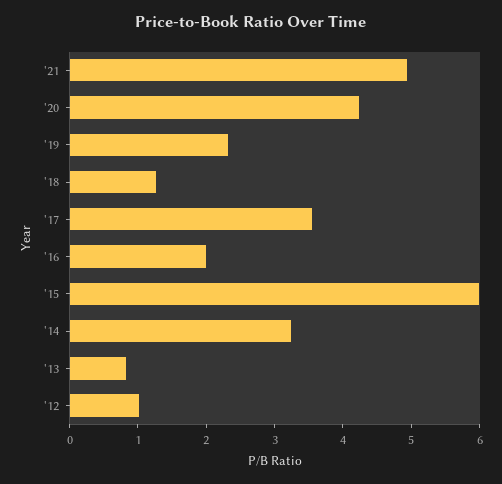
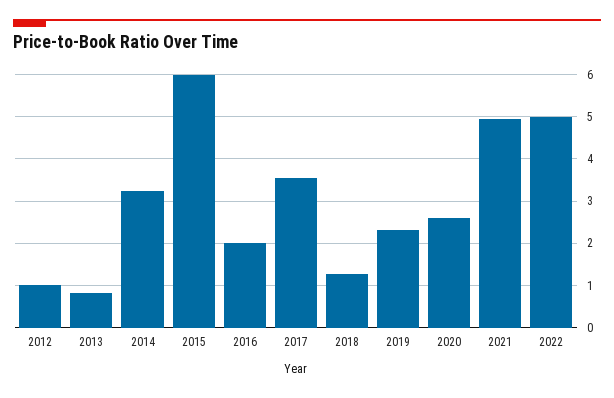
'20: 4.2 -> 2.6
2022: none -> 5

